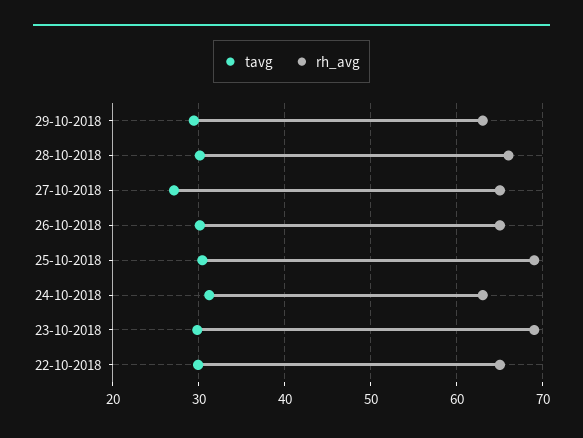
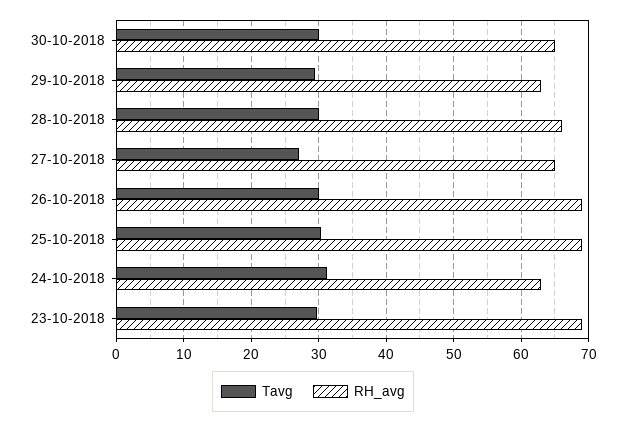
rh_avg, 26-10-2018: 65 -> 69
tavg, 22-10-2018: 30 -> none
rh_avg, 22-10-2018: 65 -> none
tavg, 30-10-2018: none -> 30
rh_avg, 30-10-2018: none -> 65

